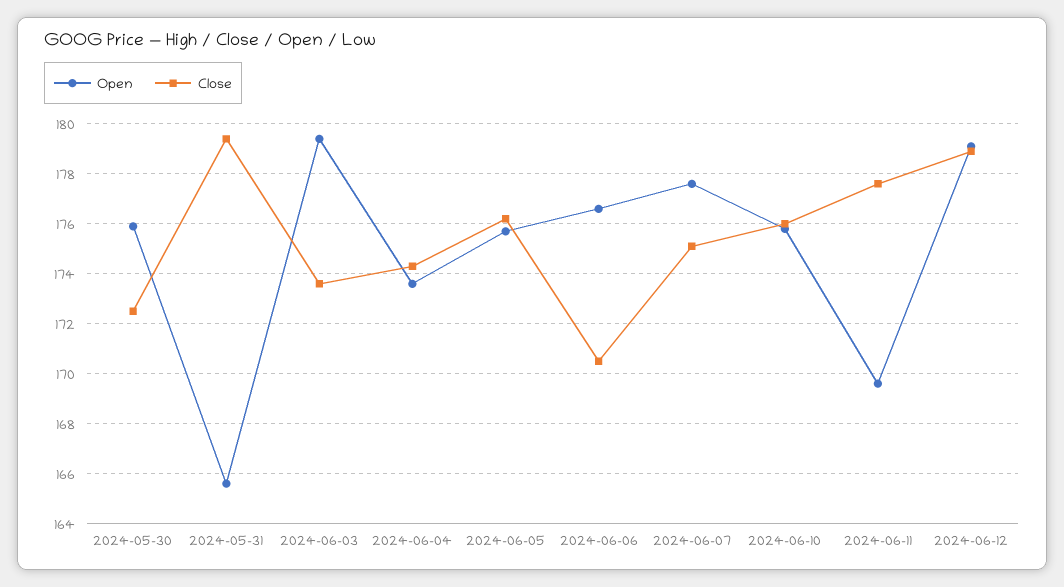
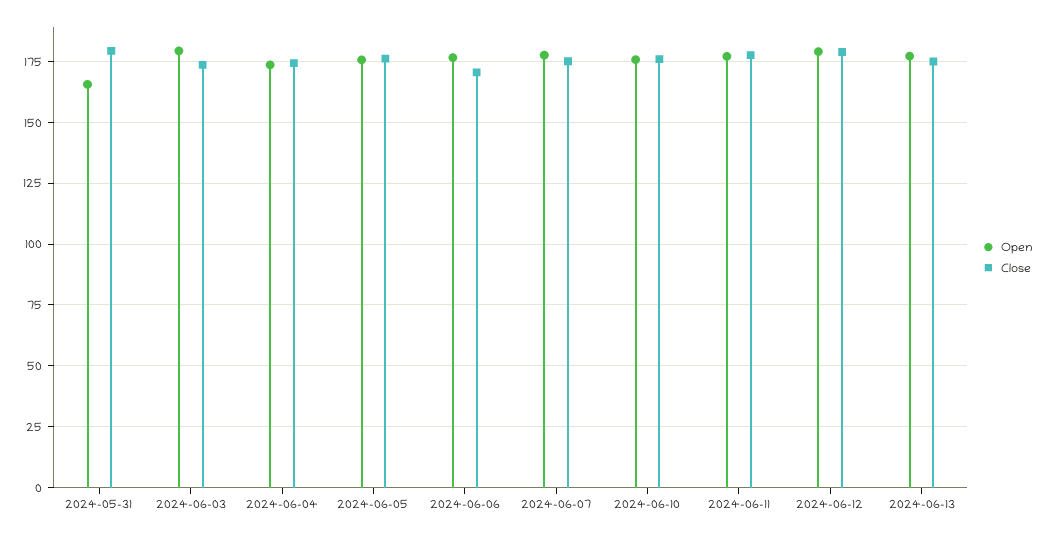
Open, 2024-05-30: 176 -> none
Close, 2024-05-30: 172.5 -> none
Open, 2024-06-11: 169.5 -> 177.5
Open, 2024-06-13: none -> 177.5
Close, 2024-06-13: none -> 175

